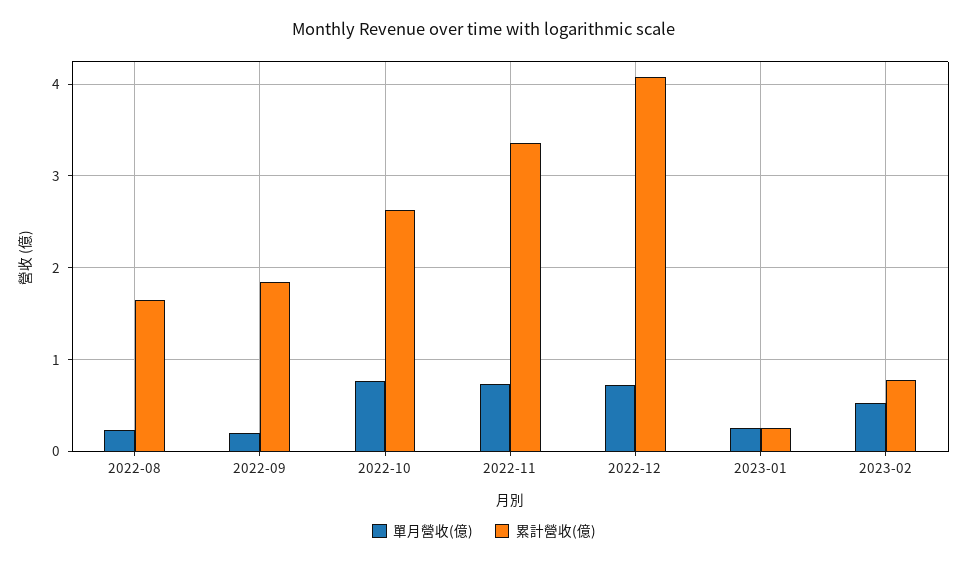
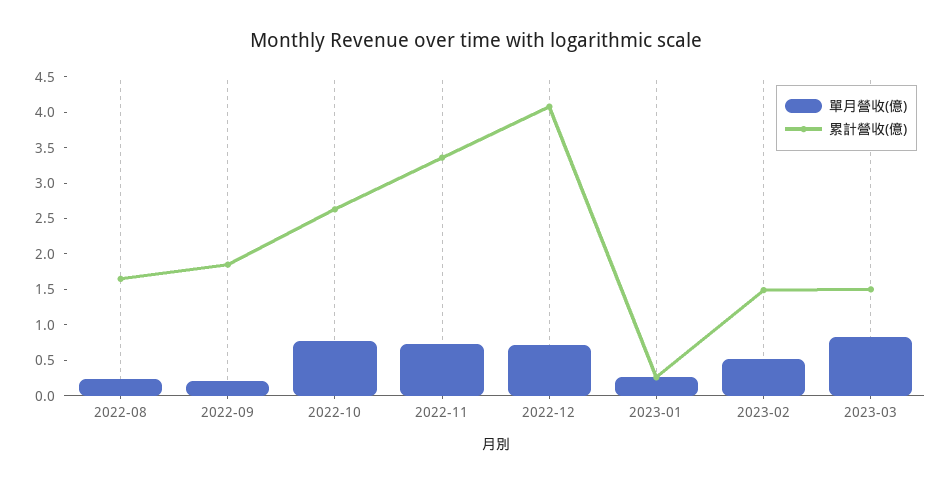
累計營收(億), 2023-02: 0.8 -> 1.5
單月營收(億), 2023-03: none -> 0.75
累計營收(億), 2023-03: none -> 1.5

